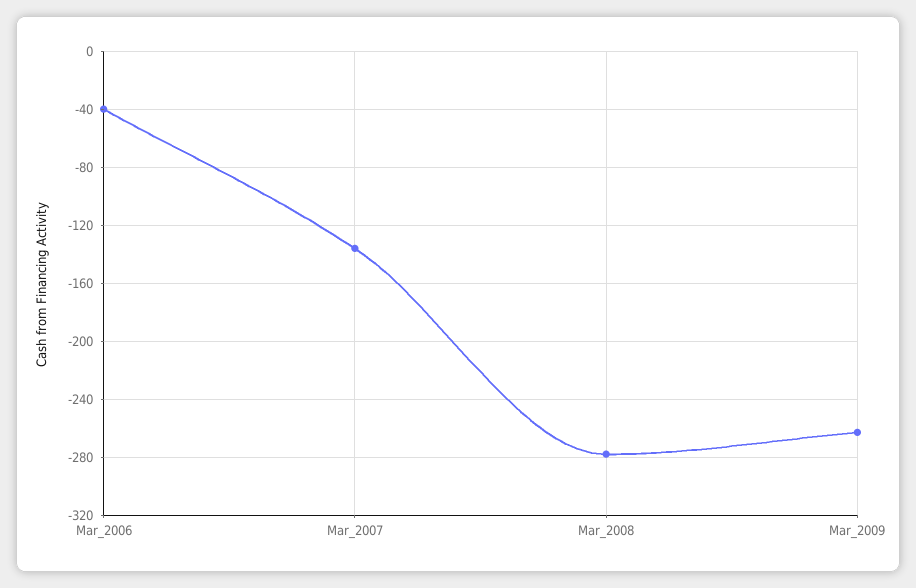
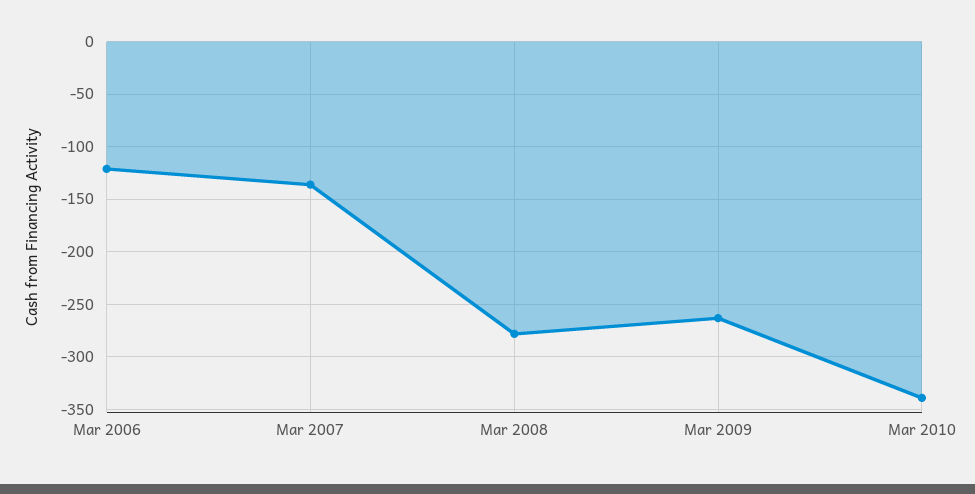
Mar_2006: -40 -> -120
Mar 2010: none -> -340

